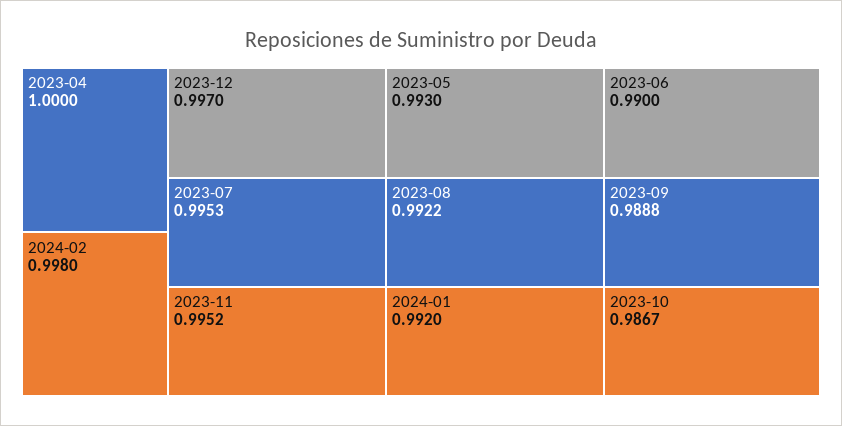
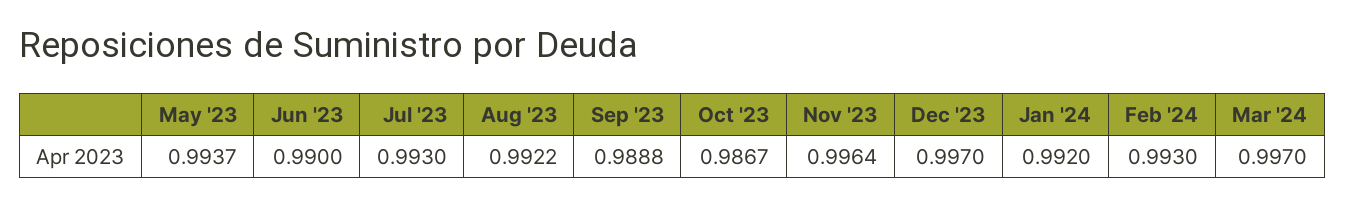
2023-04: 1 -> none
2024-02: 0.998 -> 0.993
2023-07: 0.9953 -> 0.993
2023-11: 0.9952 -> 0.9964
2023-05: 0.993 -> 0.9937
Mar '24: none -> 0.997

